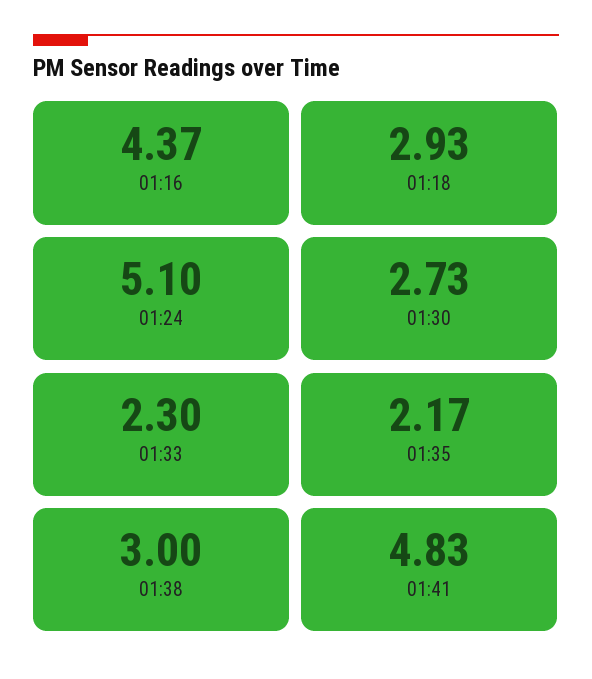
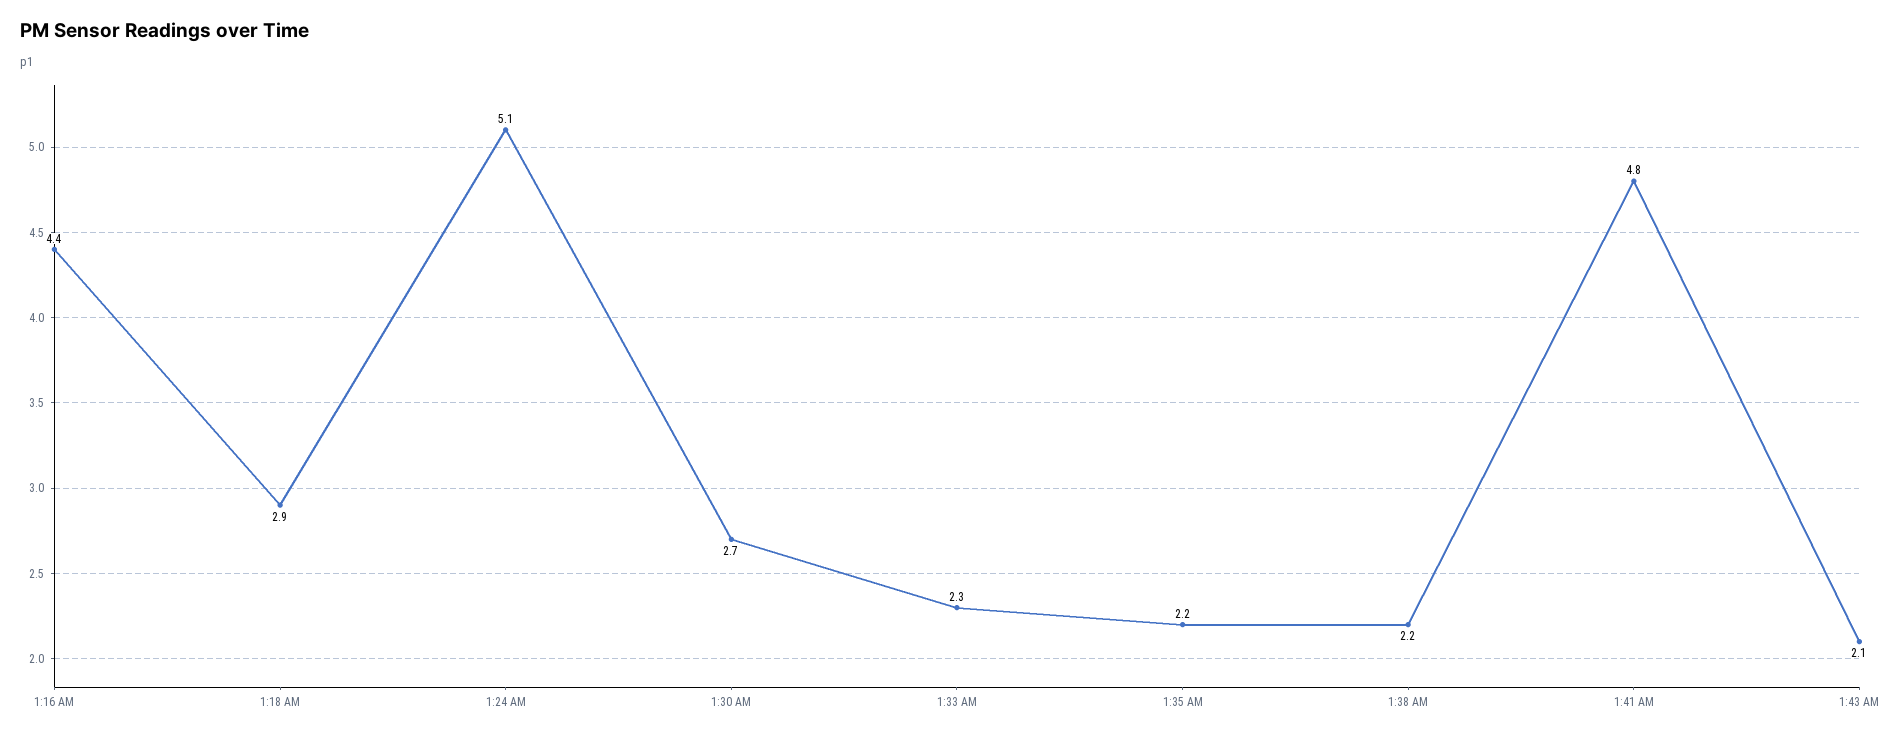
01:38: 3 -> 2.2
1:43 AM: none -> 2.1

